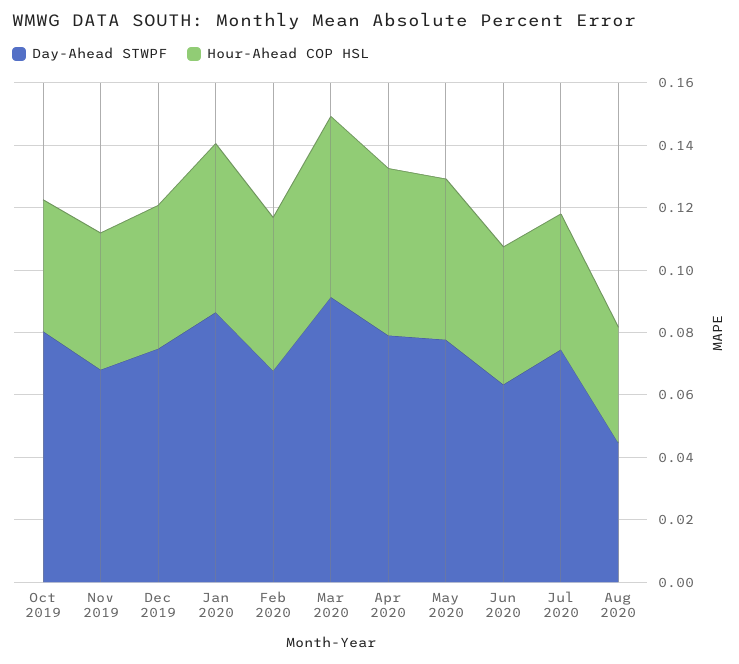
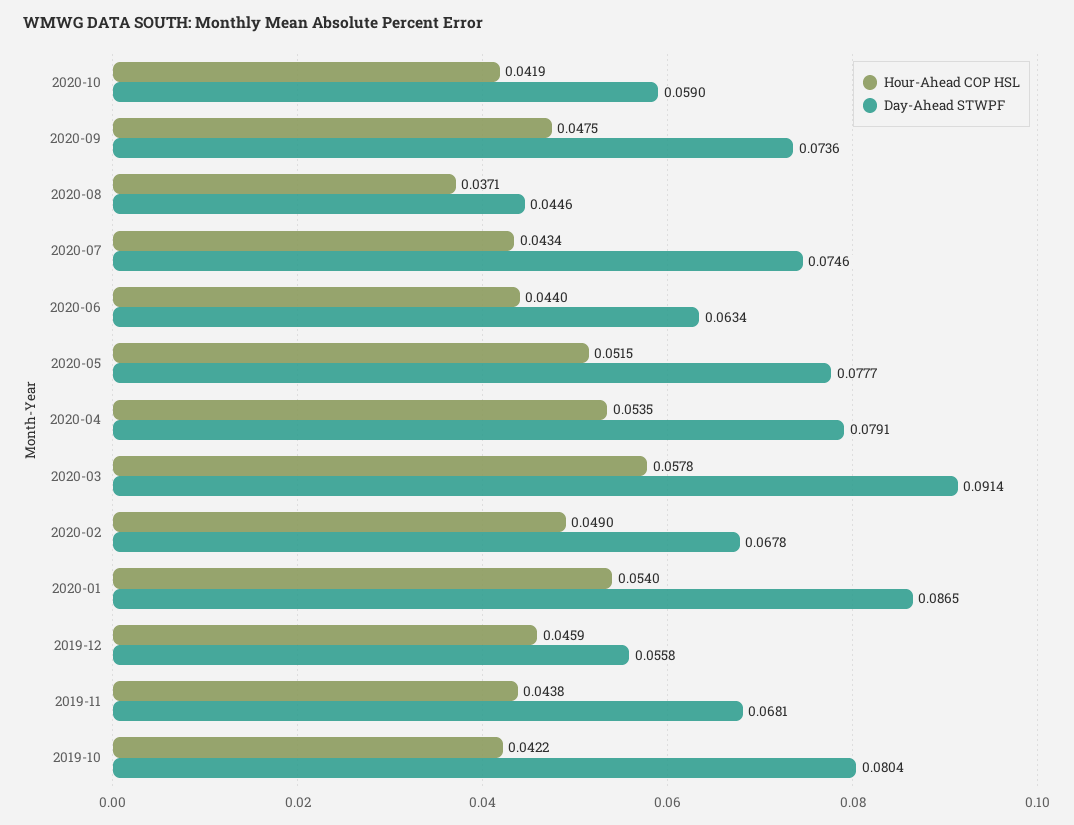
Day-Ahead STWPF, Dec 2019: 0.075 -> 0.0558
Hour-Ahead COP HSL, 2020-10: none -> 0.0419
Day-Ahead STWPF, 2020-10: none -> 0.059
Hour-Ahead COP HSL, 2020-09: none -> 0.0475
Day-Ahead STWPF, 2020-09: none -> 0.0736

